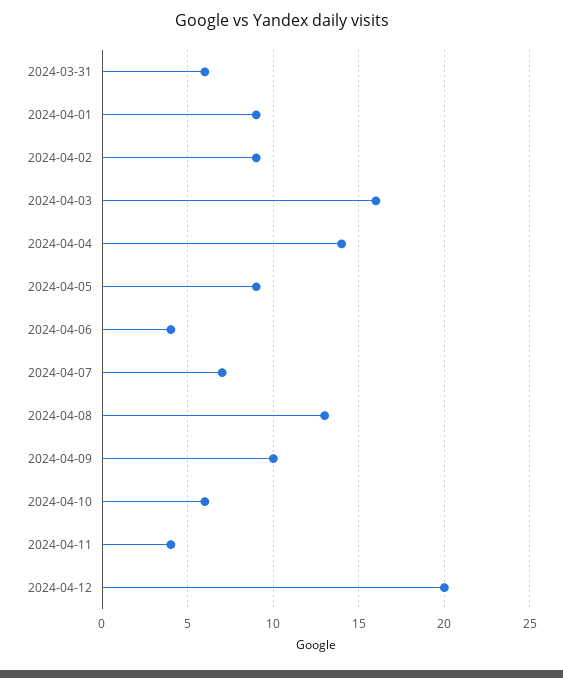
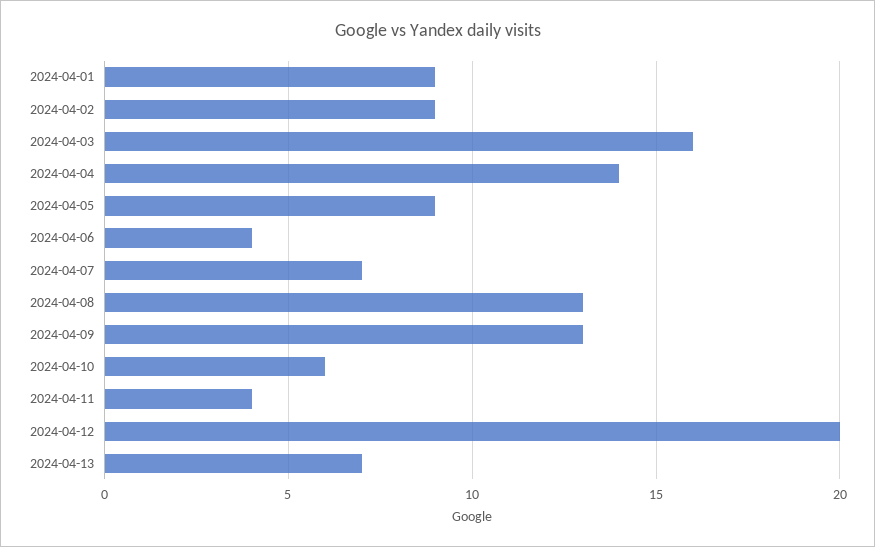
2024-03-31: 6 -> none
2024-04-09: 10 -> 13
2024-04-13: none -> 7

